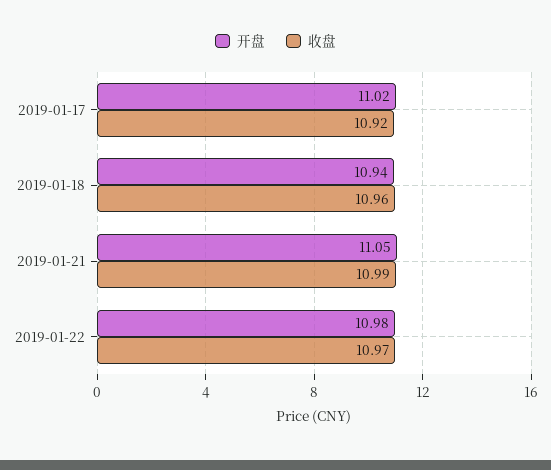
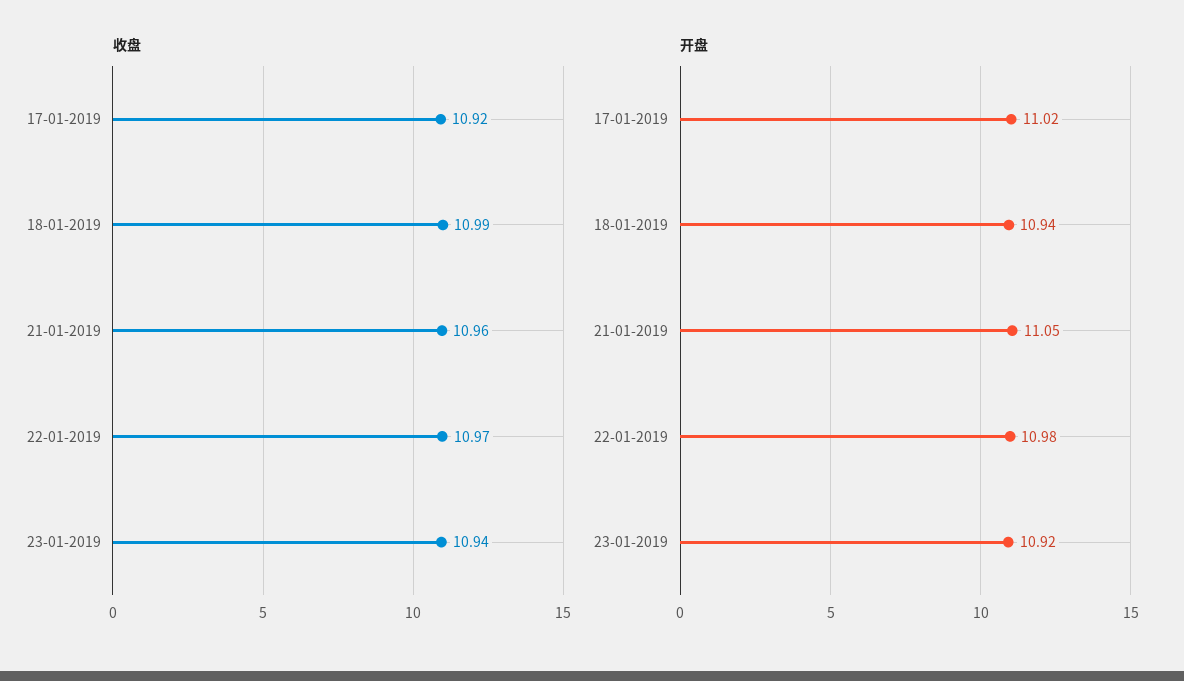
收盘, 2019-01-18: 10.96 -> 10.99
收盘, 2019-01-21: 10.99 -> 10.96
收盘, 23-01-2019: none -> 10.94
开盘, 23-01-2019: none -> 10.92

